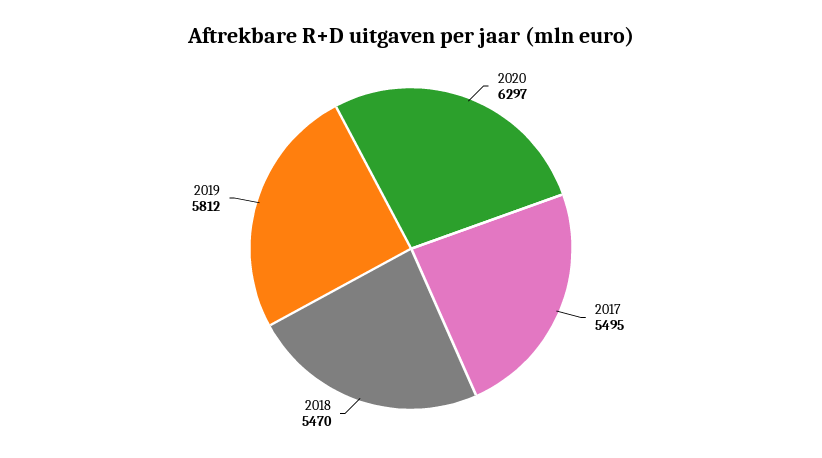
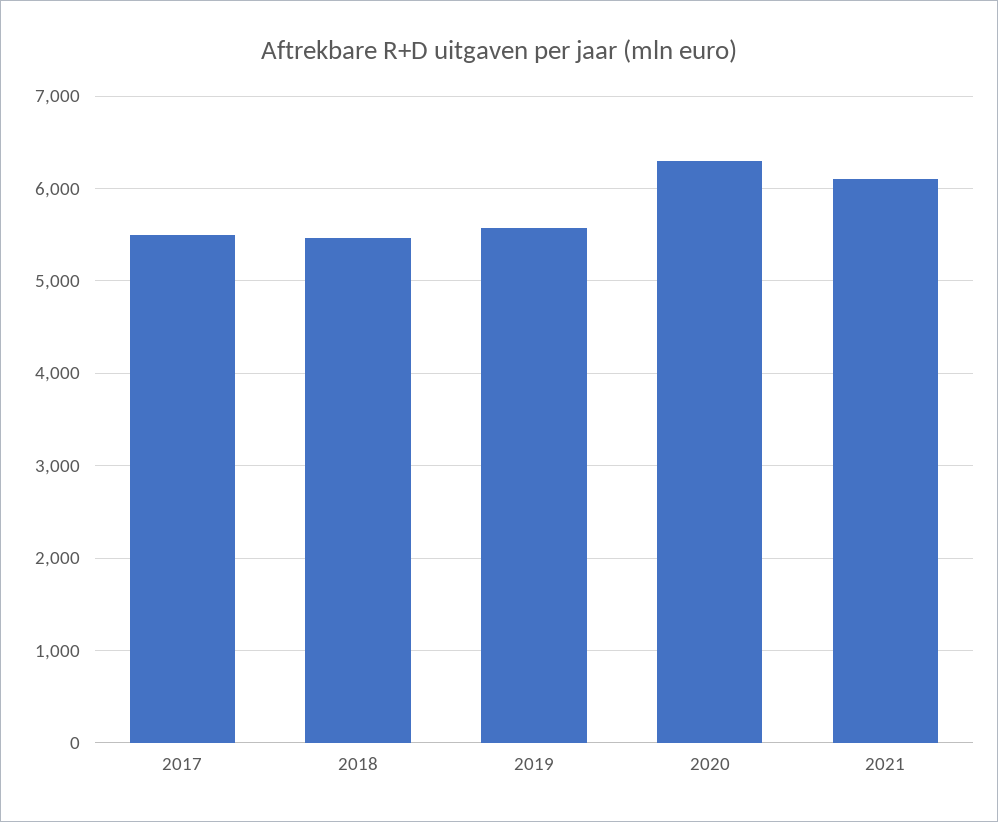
2019: 5812 -> 5600
2021: none -> 6100

